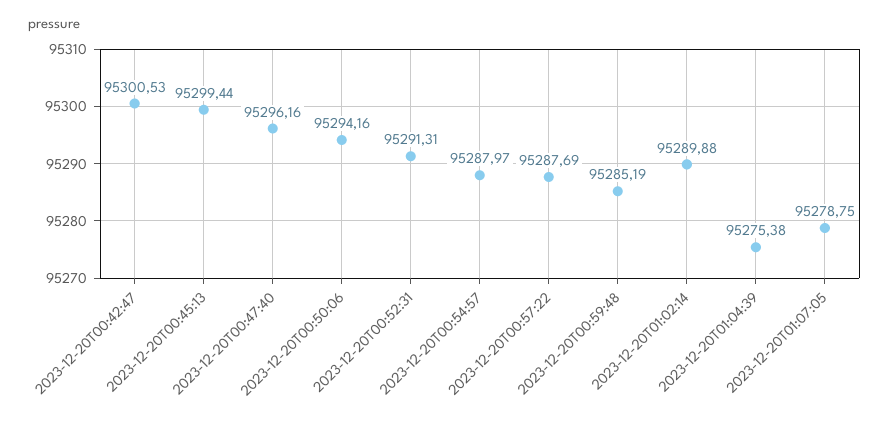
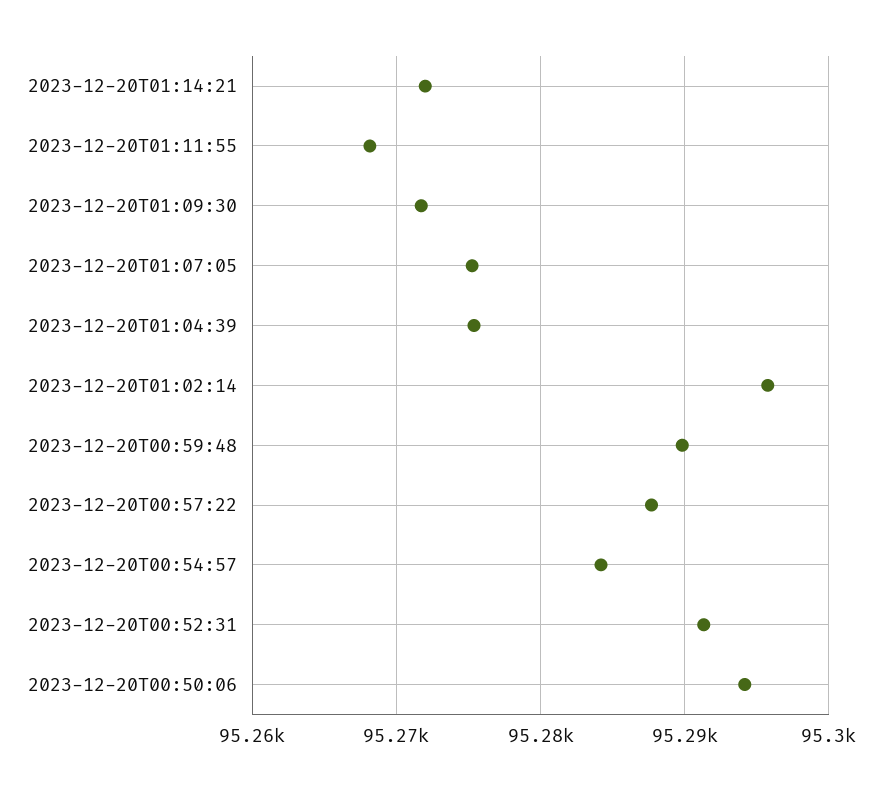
2023-12-20T00:42:47: 95300.53 -> none
2023-12-20T00:45:13: 95299.44 -> none
2023-12-20T00:47:40: 95296.16 -> none
2023-12-20T00:54:57: 95287.97 -> 95284
2023-12-20T00:59:48: 95285.19 -> 95290
2023-12-20T01:02:14: 95289.88 -> 95296
2023-12-20T01:07:05: 95278.75 -> 95275
2023-12-20T01:14:21: none -> 95272
2023-12-20T01:11:55: none -> 95268
2023-12-20T01:09:30: none -> 95272

